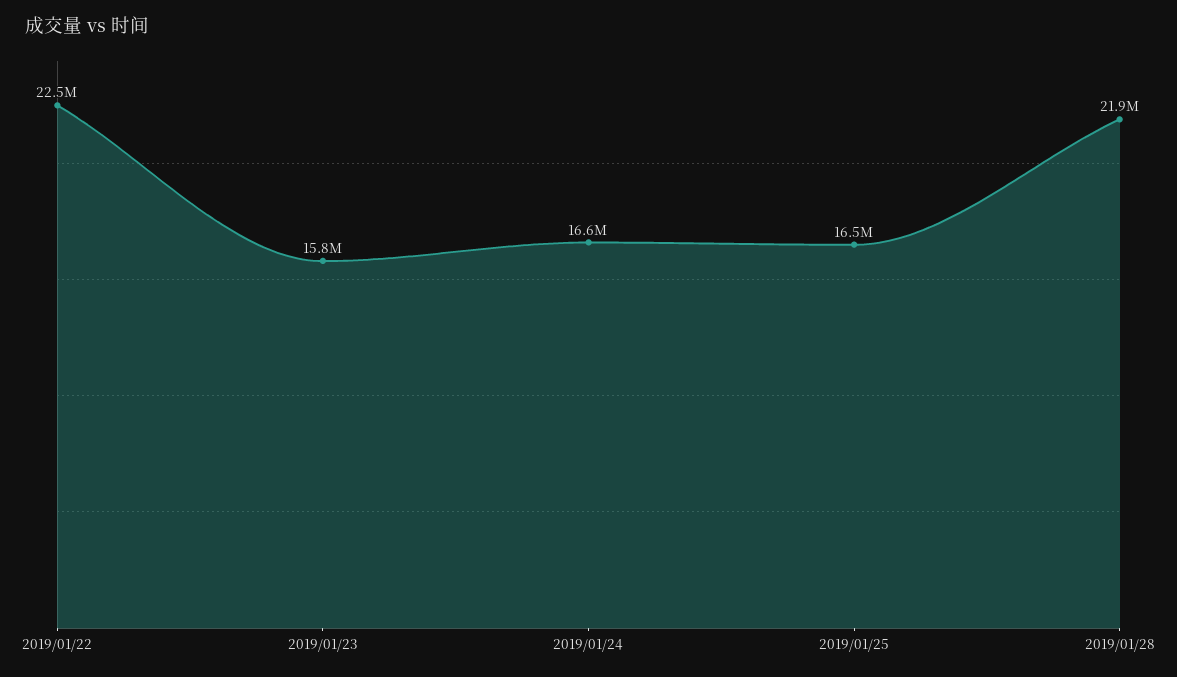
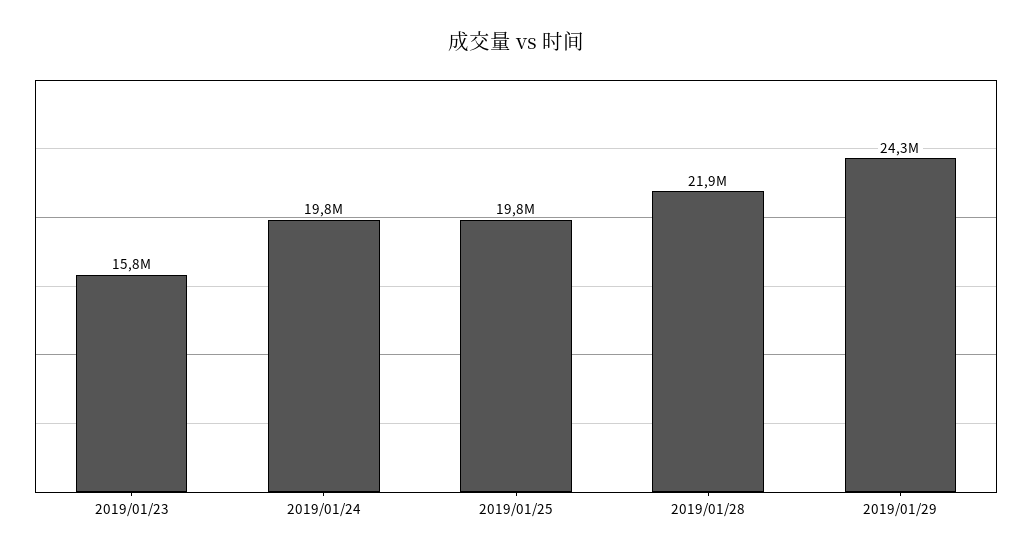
2019/01/22: 22500000 -> none
2019/01/24: 16600000 -> 19800000
2019/01/25: 16500000 -> 19800000
2019/01/29: none -> 24300000

